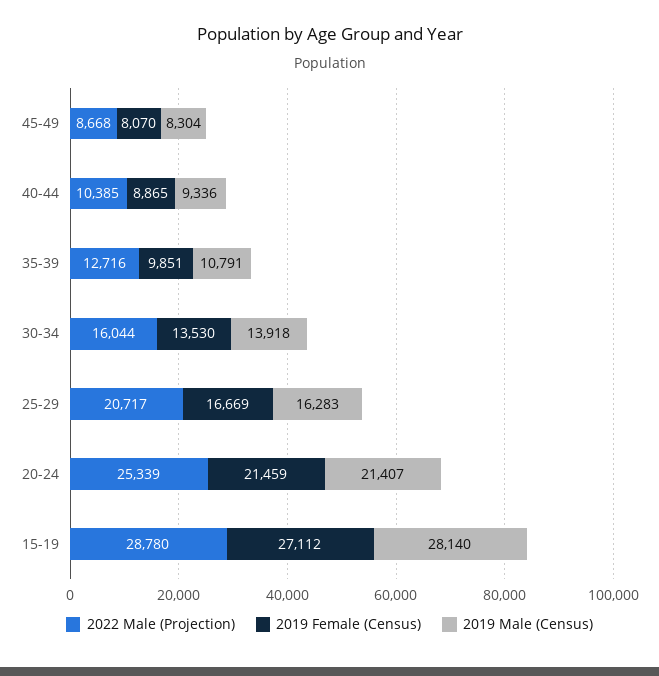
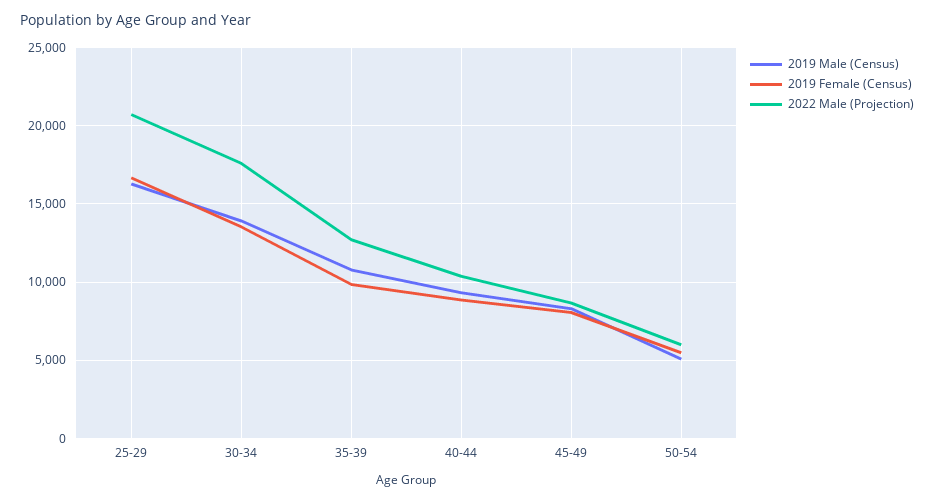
2022 Male (Projection), 30-34: 16044 -> 17500
2022 Male (Projection), 20-24: 25339 -> none
2019 Female (Census), 20-24: 21459 -> none
2019 Male (Census), 20-24: 21407 -> none
2022 Male (Projection), 15-19: 28780 -> none
2019 Female (Census), 15-19: 27112 -> none
2019 Male (Census), 15-19: 28140 -> none
2019 Male (Census), 50-54: none -> 5000
2019 Female (Census), 50-54: none -> 5500
2022 Male (Projection), 50-54: none -> 6000

